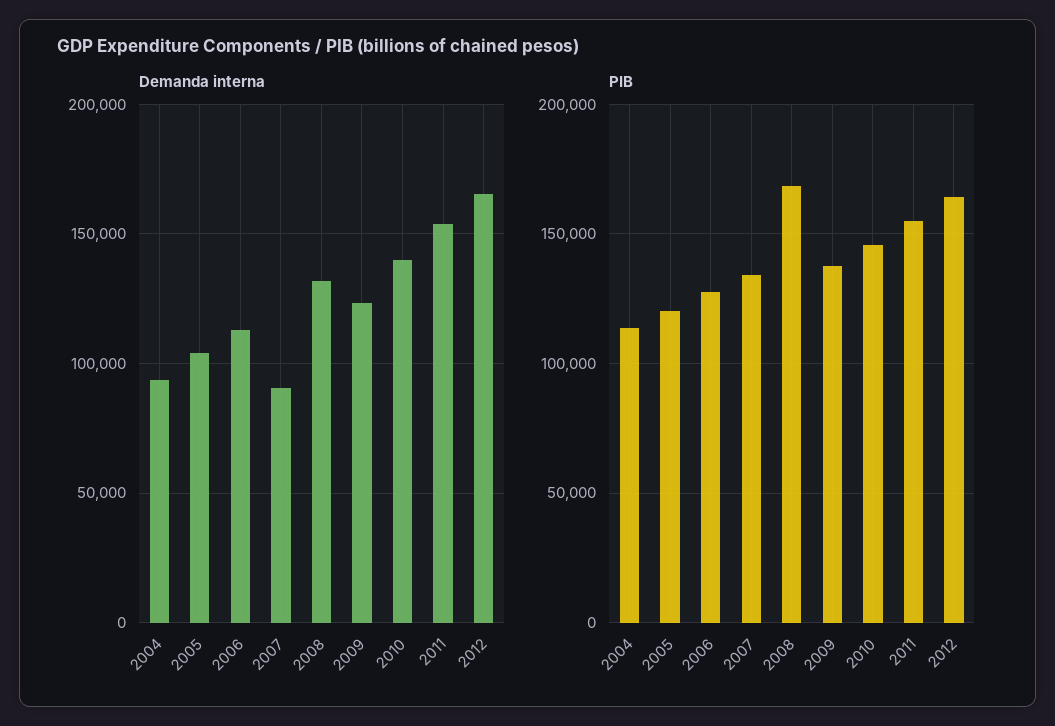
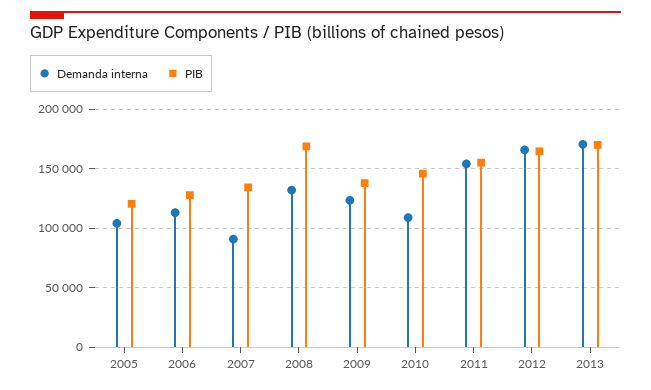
Demanda interna, 2004: 95000 -> none
Demanda interna, 2010: 140000 -> 110000
PIB, 2004: 115000 -> none
Demanda interna, 2013: none -> 170000
PIB, 2013: none -> 170000

